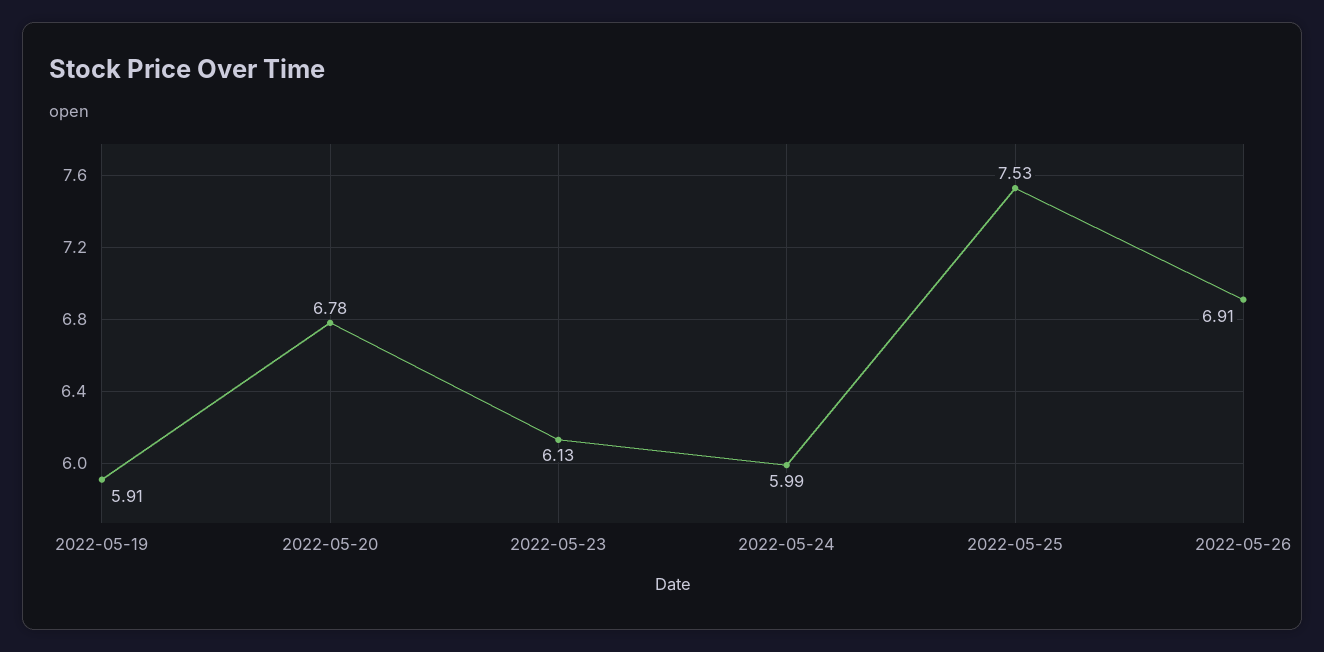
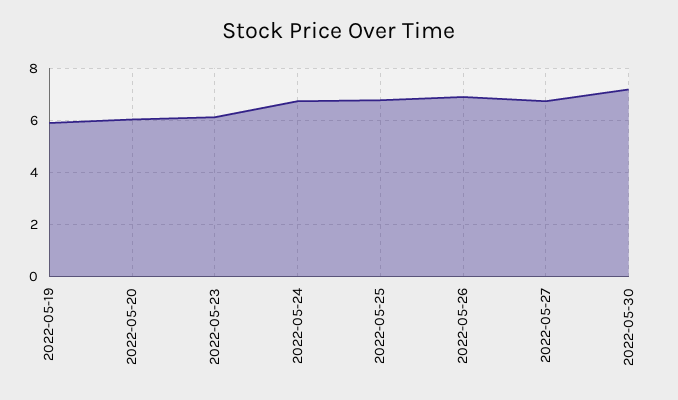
2022-05-20: 6.78 -> 6
2022-05-24: 5.99 -> 6.75
2022-05-25: 7.53 -> 6.75
2022-05-27: none -> 6.75
2022-05-30: none -> 7.25

